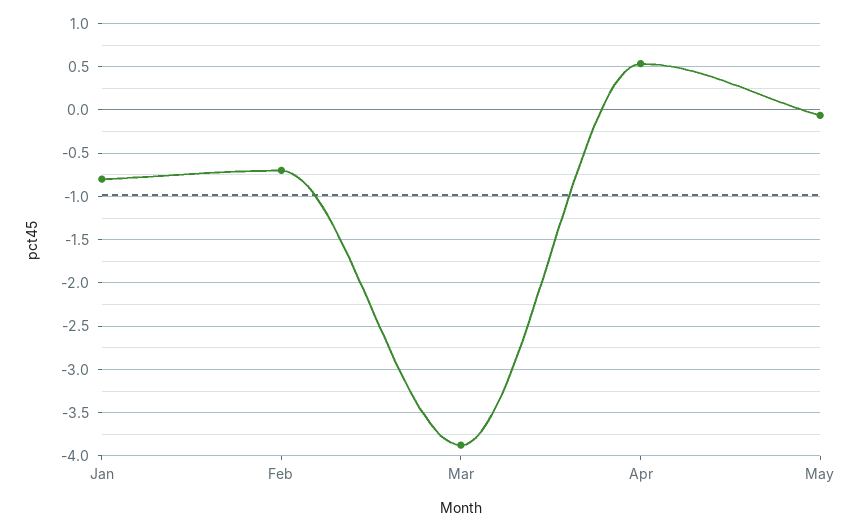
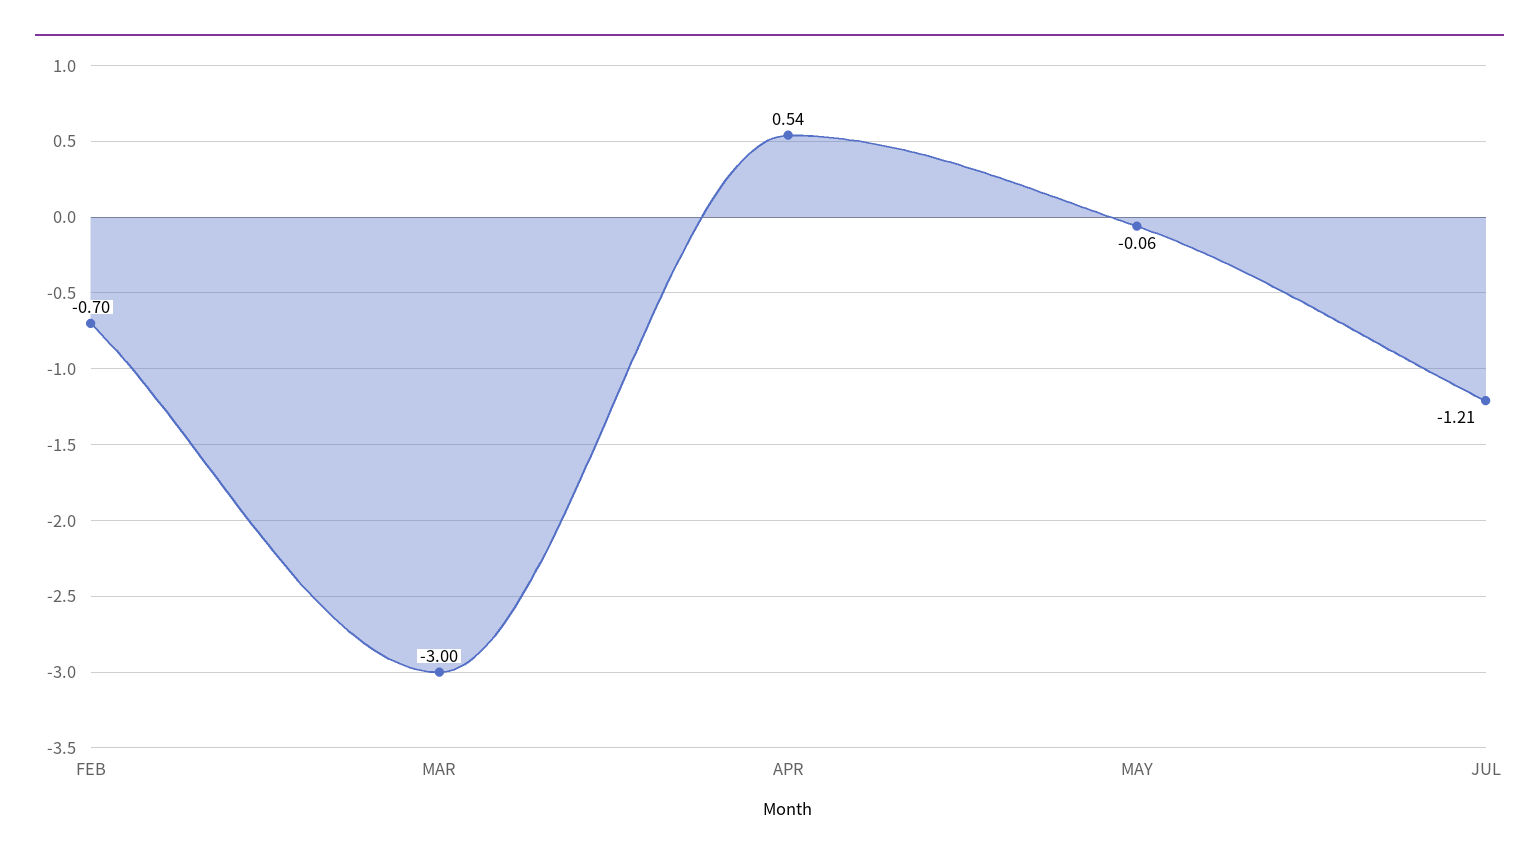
Jan: -0.8 -> none
Mar: -3.9 -> -3
JUL: none -> -1.21

